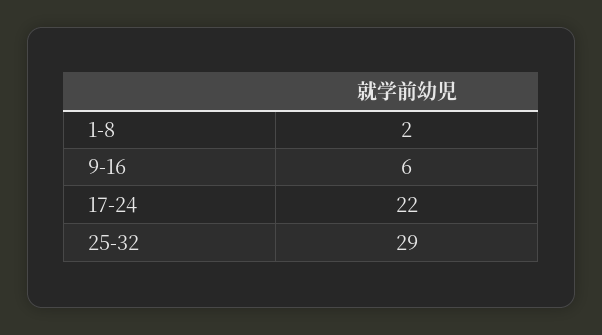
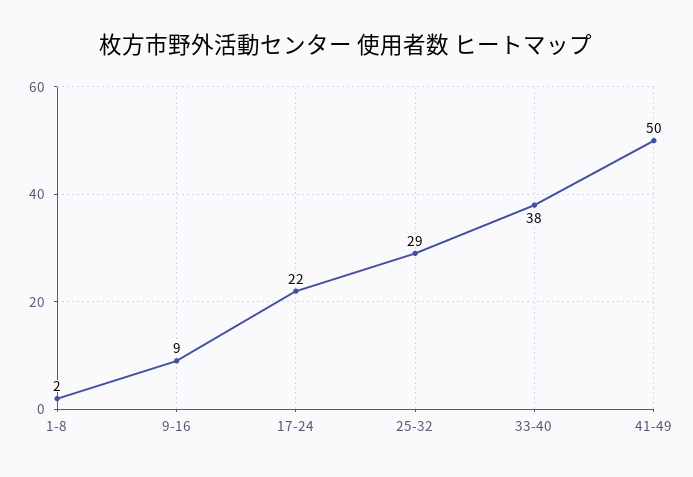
9-16: 6 -> 9
33-40: none -> 38
41-49: none -> 50

